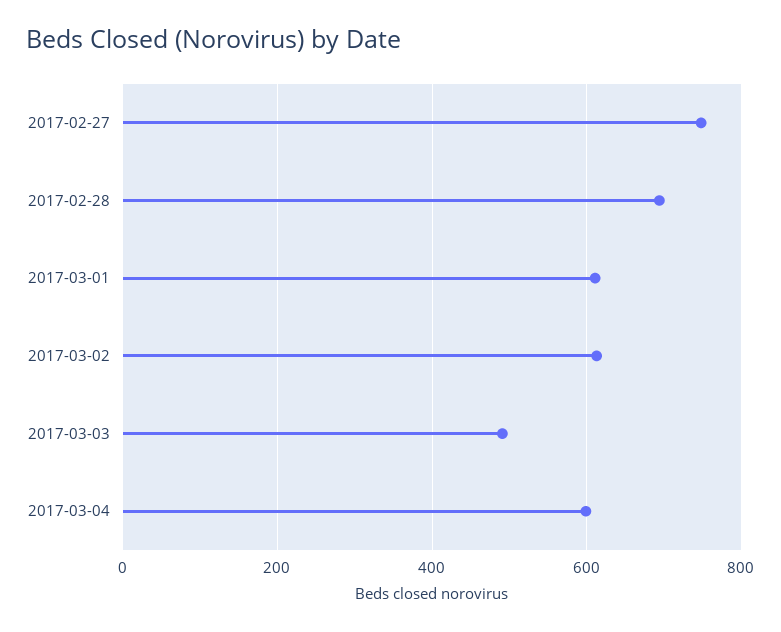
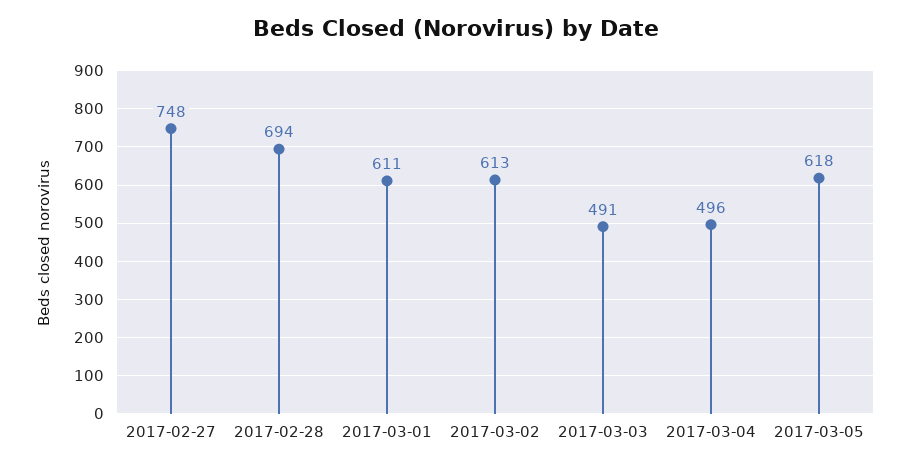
2017-03-04: 600 -> 496
2017-03-05: none -> 618

